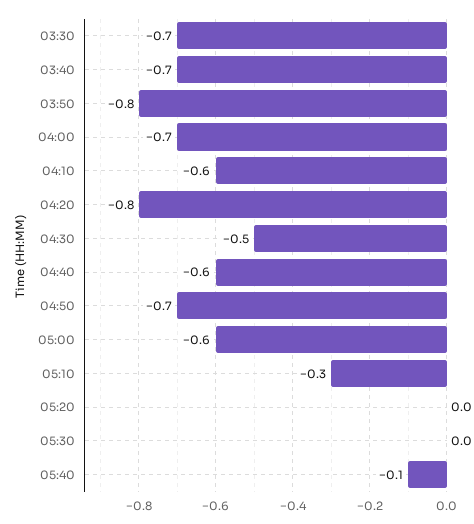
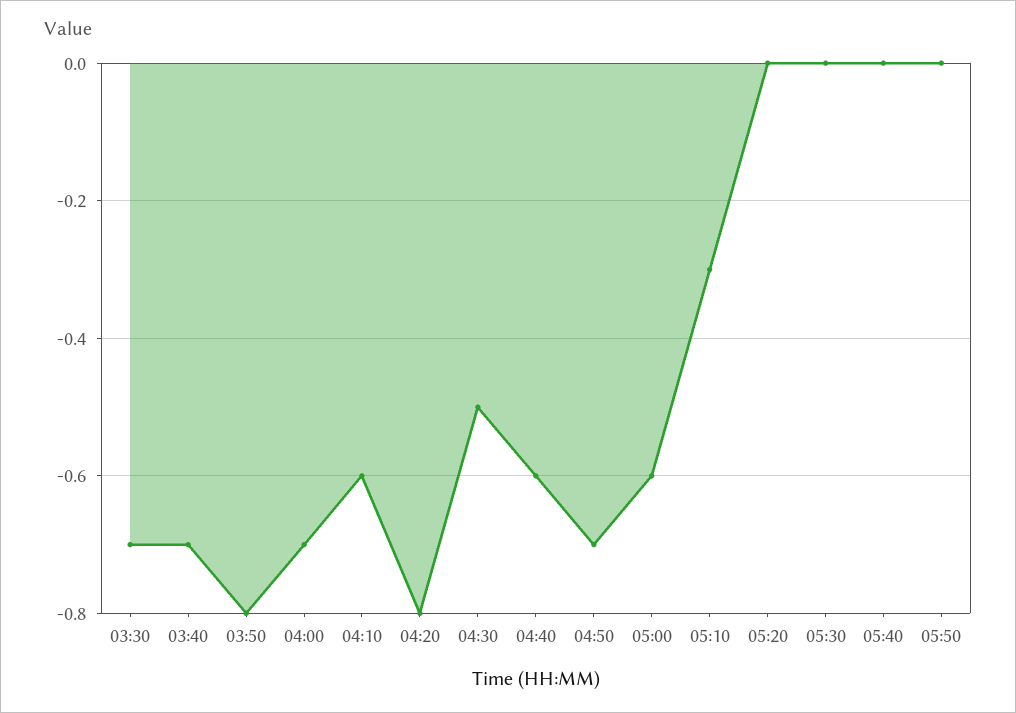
05:40: -0.1 -> 0
05:50: none -> 0

